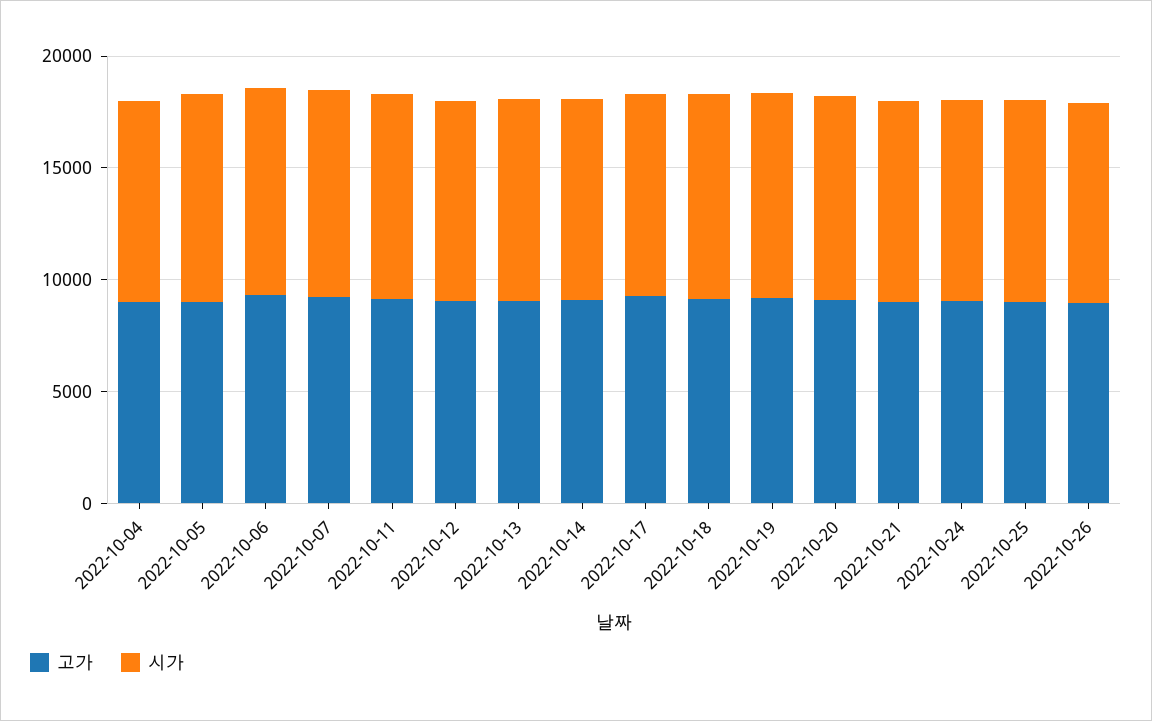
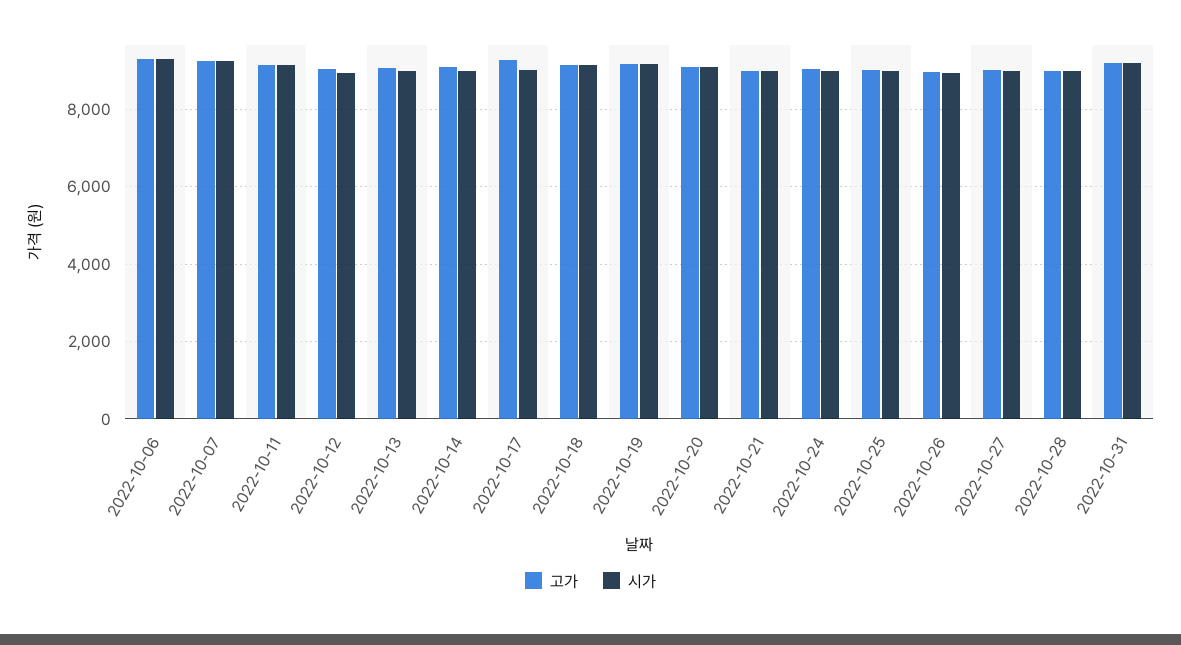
고가, 2022-10-04: 9000 -> none
시가, 2022-10-04: 9000 -> none
고가, 2022-10-05: 9000 -> none
시가, 2022-10-05: 9000 -> none
고가, 2022-10-27: none -> 9000
시가, 2022-10-27: none -> 9000
고가, 2022-10-28: none -> 9000
시가, 2022-10-28: none -> 9000
고가, 2022-10-31: none -> 9200
시가, 2022-10-31: none -> 9200

